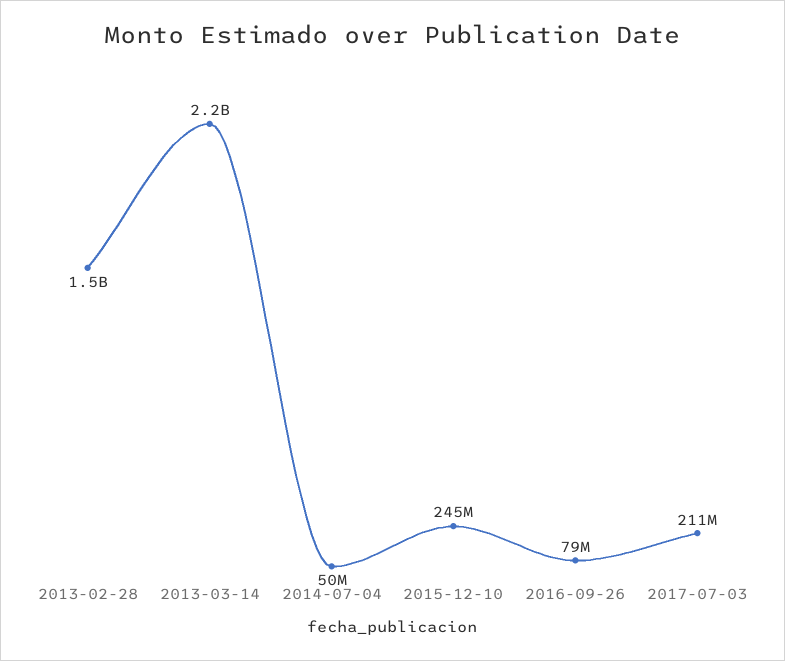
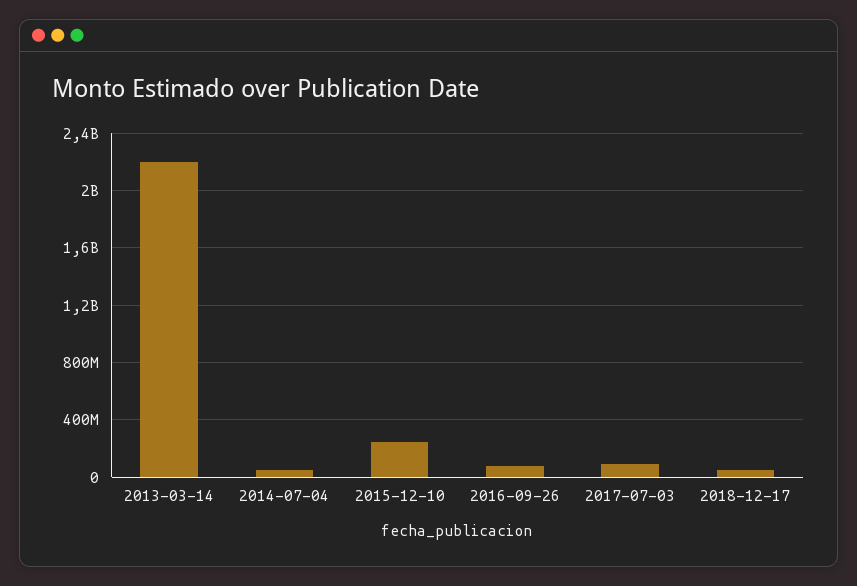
2013-02-28: 1500000000 -> none
2017-07-03: 211000000 -> 100000000
2018-12-17: none -> 50000000

